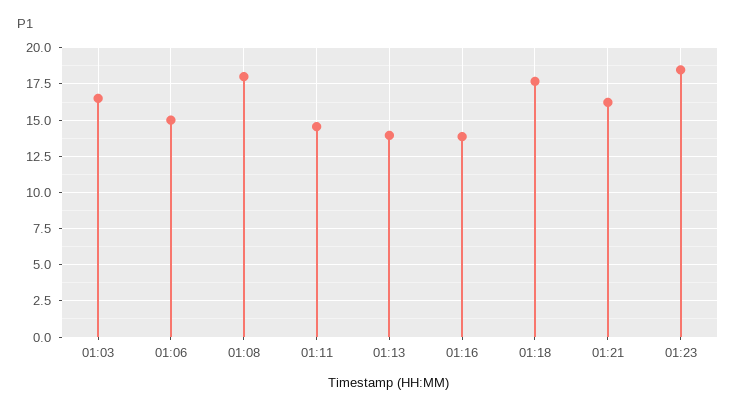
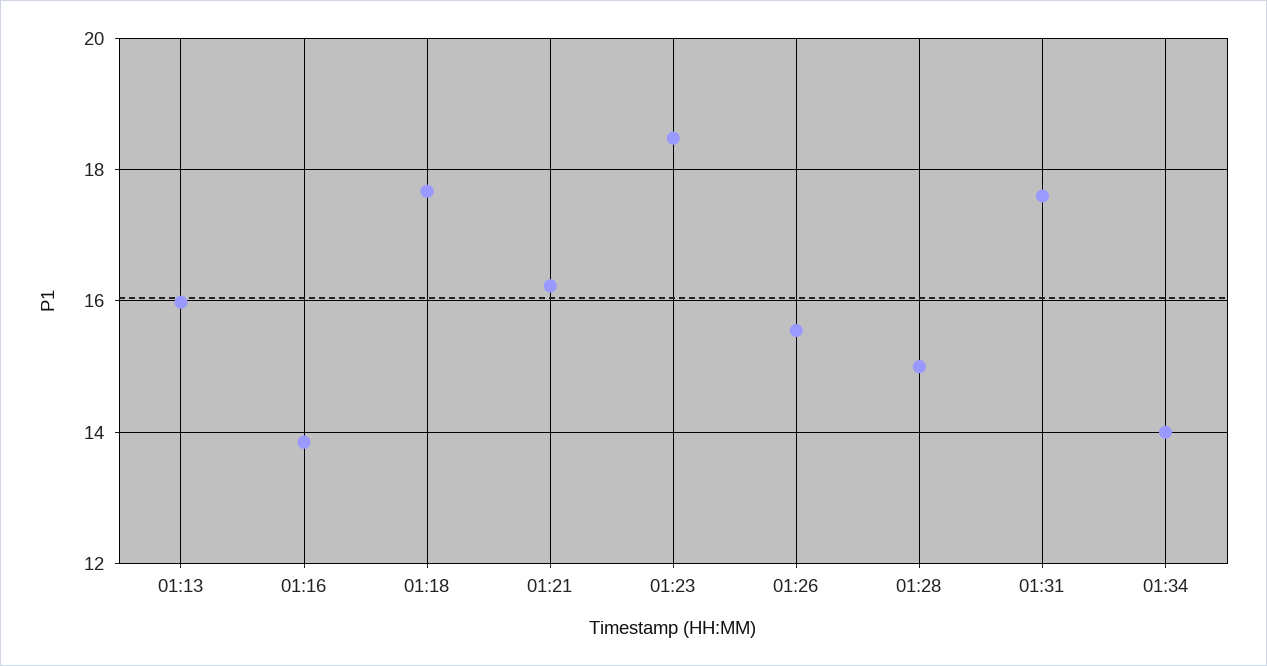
01:03: 16.5 -> none
01:06: 15 -> none
01:08: 18 -> none
01:11: 14.5 -> none
01:13: 14 -> 16
01:26: none -> 15.6
01:28: none -> 15
01:31: none -> 17.6
01:34: none -> 14

